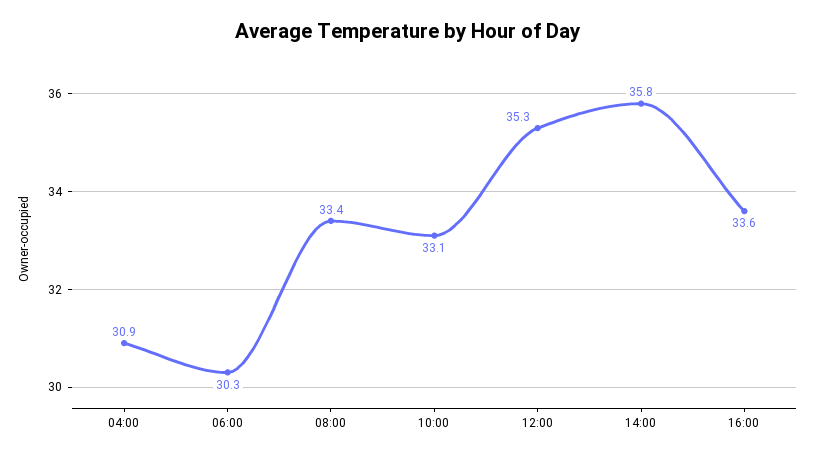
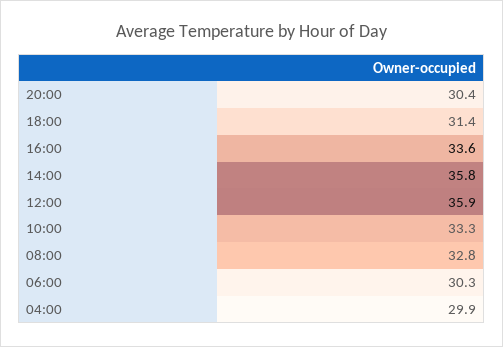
04:00: 30.9 -> 29.9
08:00: 33.4 -> 32.8
10:00: 33.1 -> 33.3
12:00: 35.3 -> 35.9
20:00: none -> 30.4
18:00: none -> 31.4

